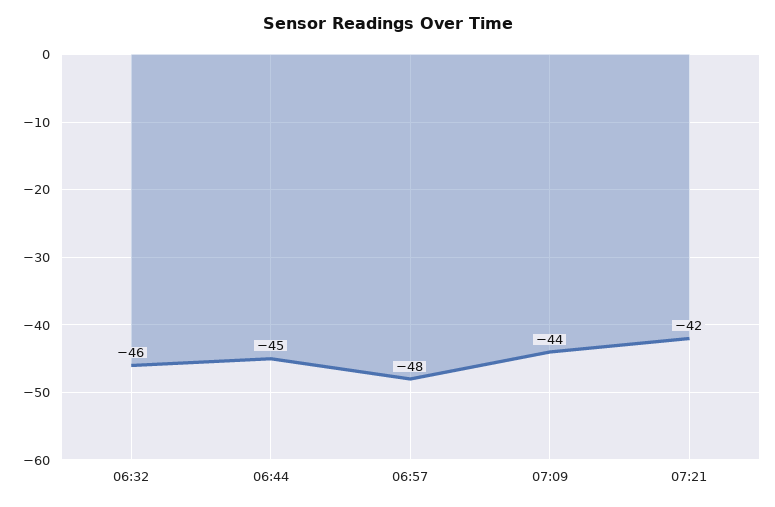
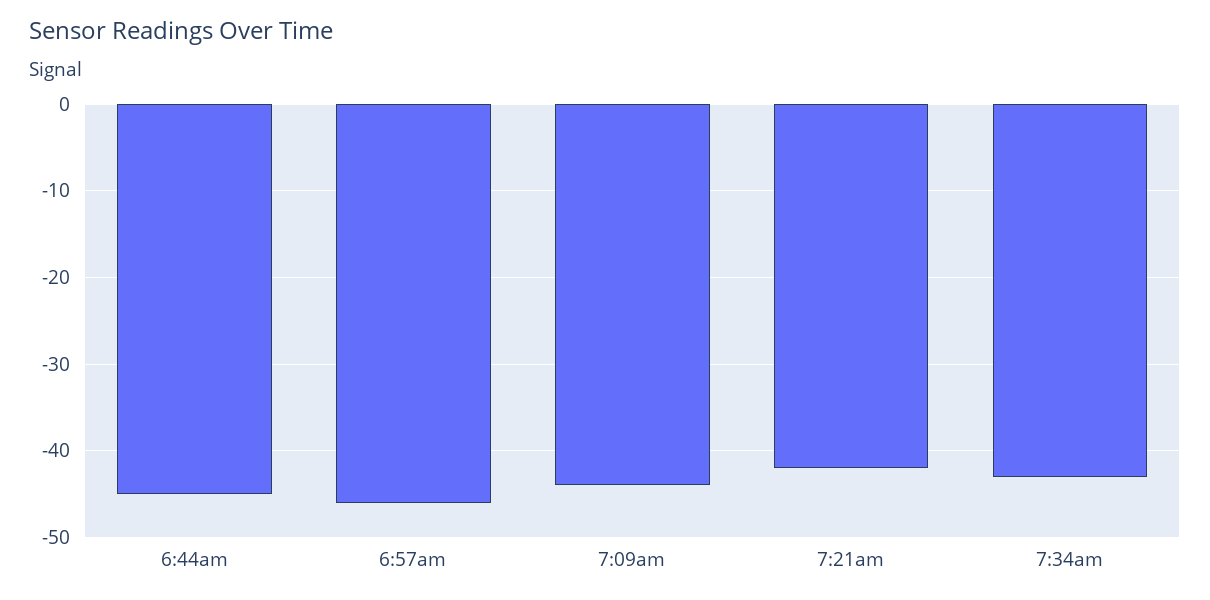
06:32: -46 -> none
06:57: -48 -> -46
7:34am: none -> -43

